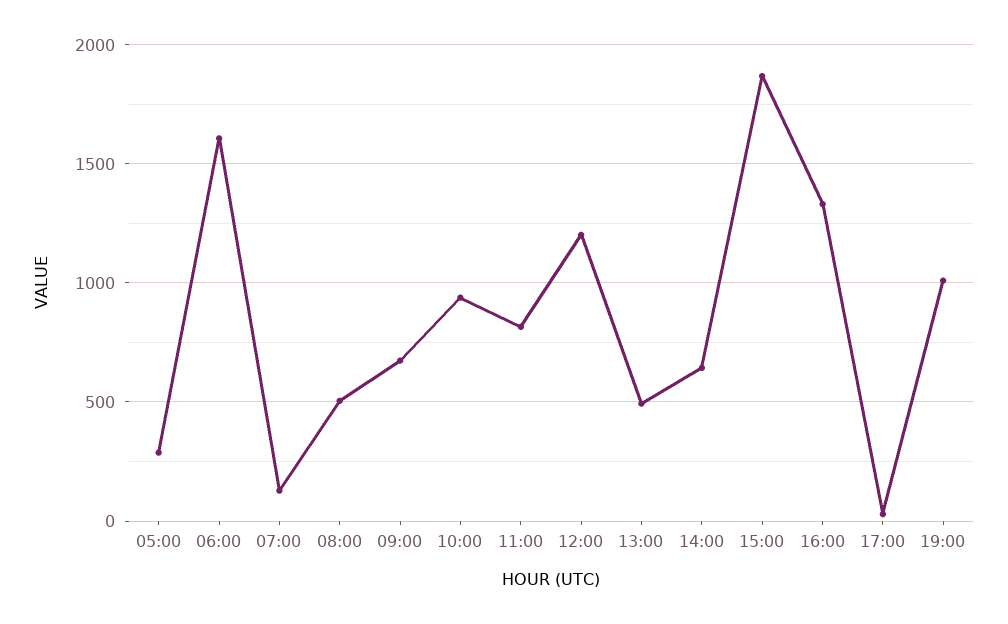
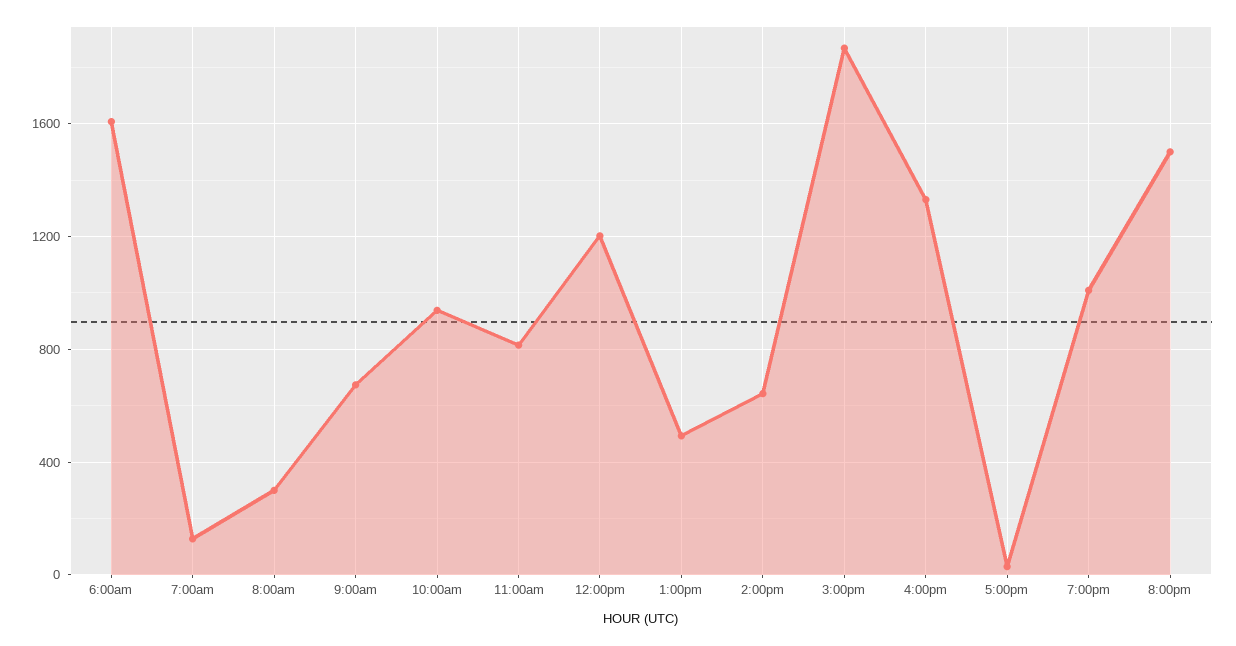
05:00: 300 -> none
08:00: 500 -> 300
8:00pm: none -> 1500

